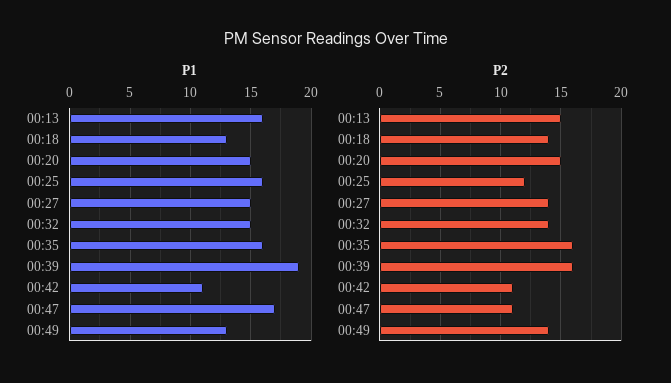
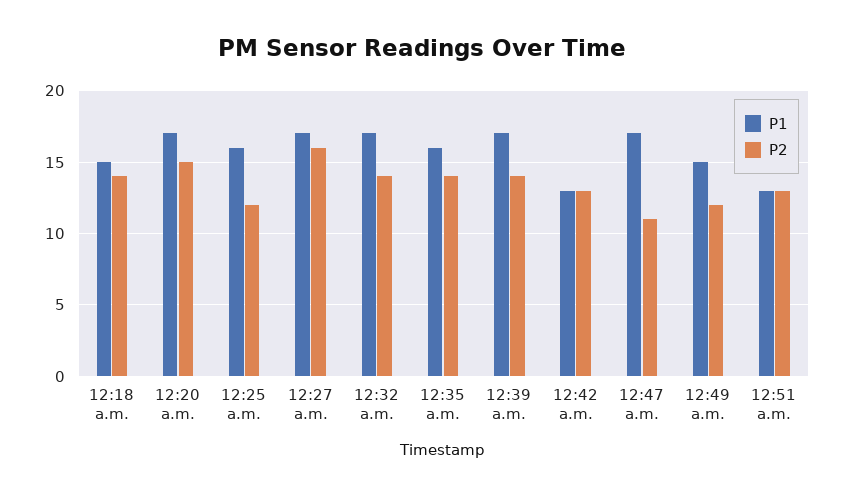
P1, 00:13: 16 -> none
P1, 00:18: 13 -> 15
P1, 00:20: 15 -> 17
P1, 00:27: 15 -> 17
P1, 00:32: 15 -> 17
P1, 00:39: 19 -> 17
P1, 00:42: 11 -> 13
P1, 00:49: 13 -> 15
P2, 00:13: 15 -> none
P2, 00:27: 14 -> 16
P2, 00:35: 16 -> 14
P2, 00:39: 16 -> 14
P2, 00:42: 11 -> 13
P2, 00:49: 14 -> 12
P1, 12:51 a.m.: none -> 13
P2, 12:51 a.m.: none -> 13

